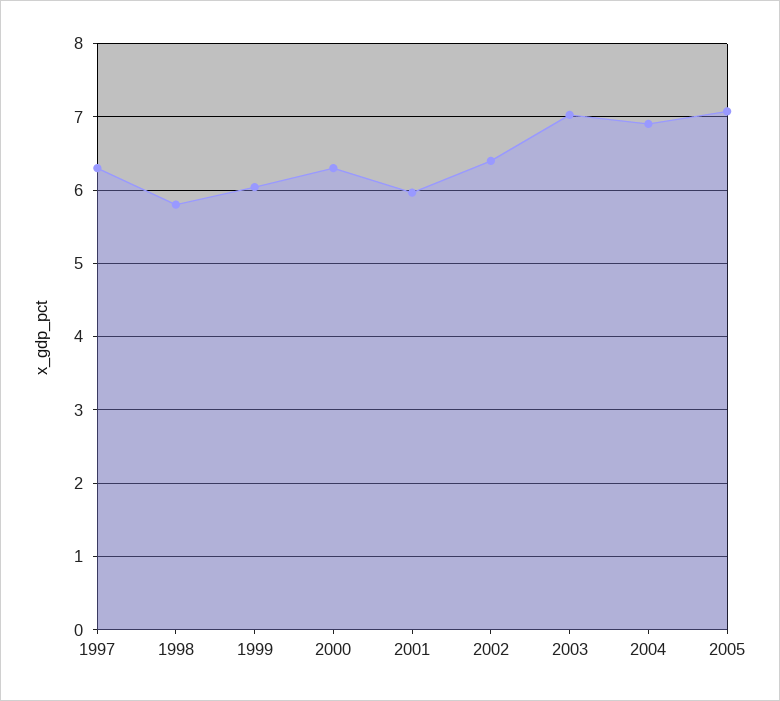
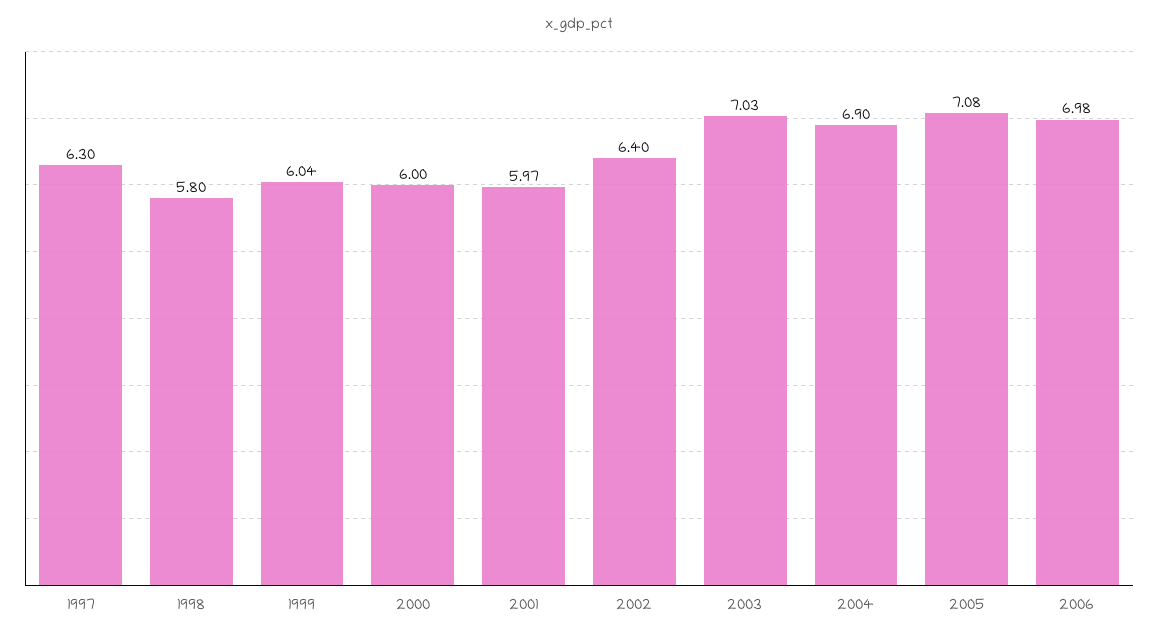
2000: 6.3 -> 6
2006: none -> 6.98

